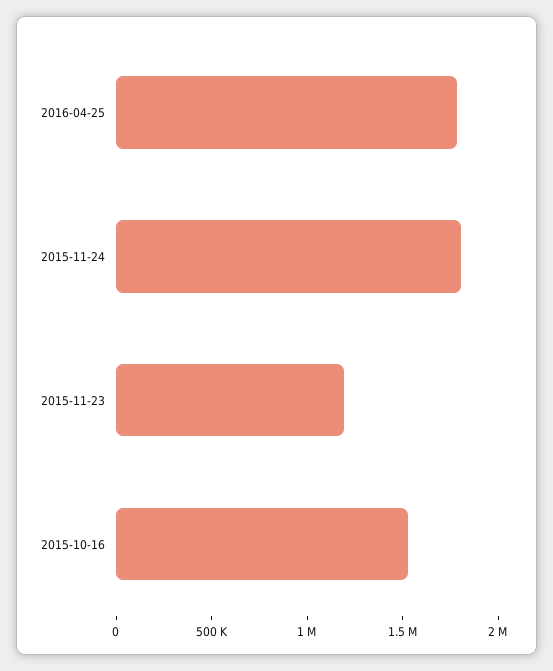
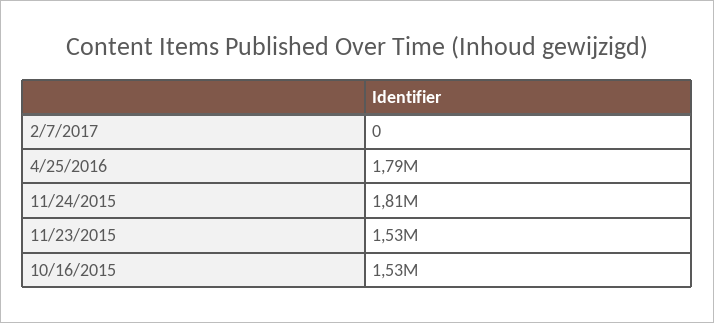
2015-11-23: 1200000 -> 1530000
2/7/2017: none -> 0

